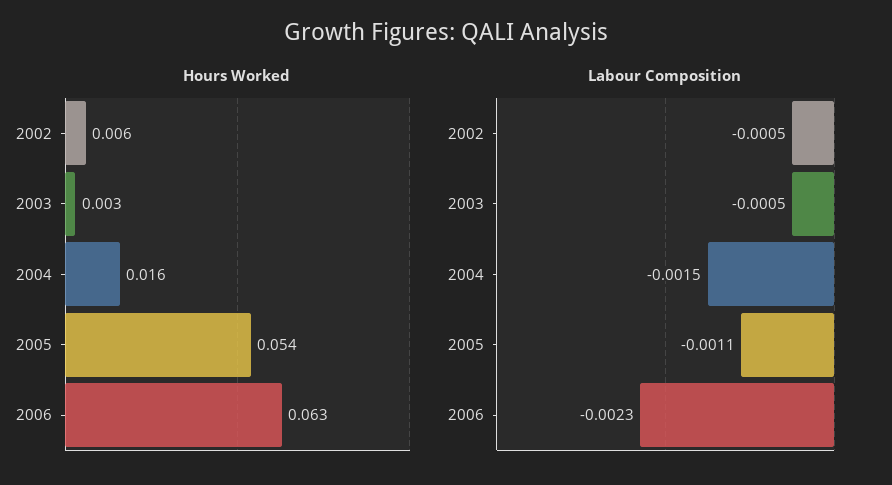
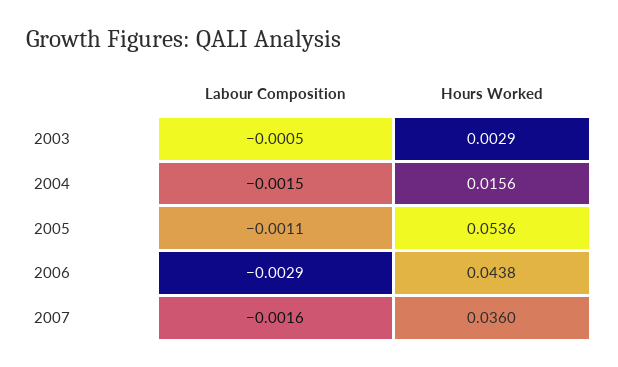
Hours Worked, 2002: 0.006 -> none
Hours Worked, 2006: 0.063 -> 0.0438
Labour Composition, 2002: -0.0005 -> none
Labour Composition, 2006: -0.0023 -> -0.0029
Labour Composition, 2007: none -> -0.0016
Hours Worked, 2007: none -> 0.036

